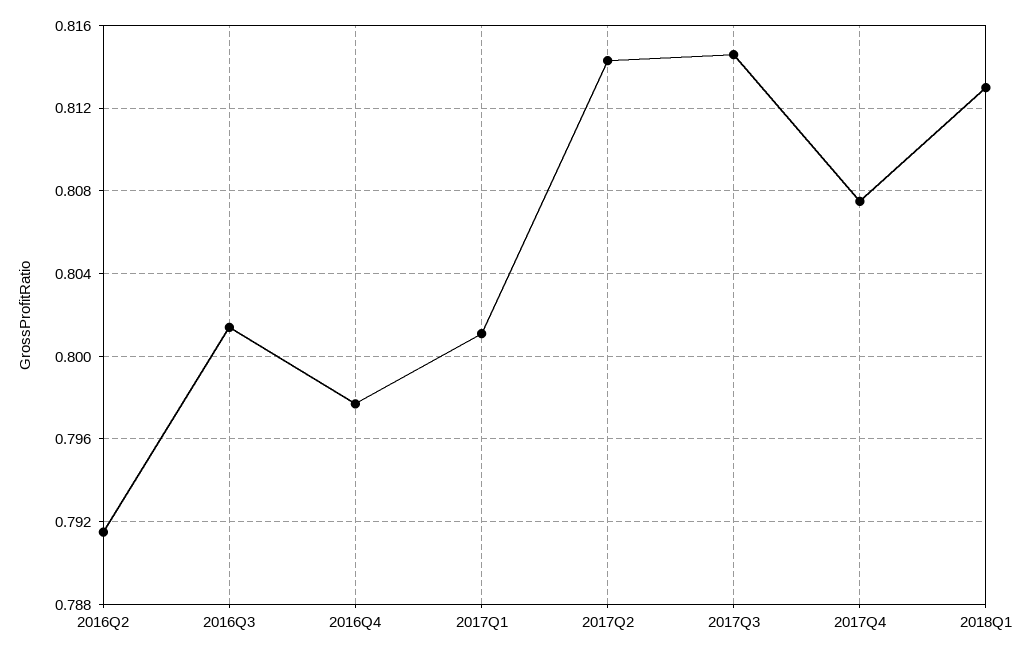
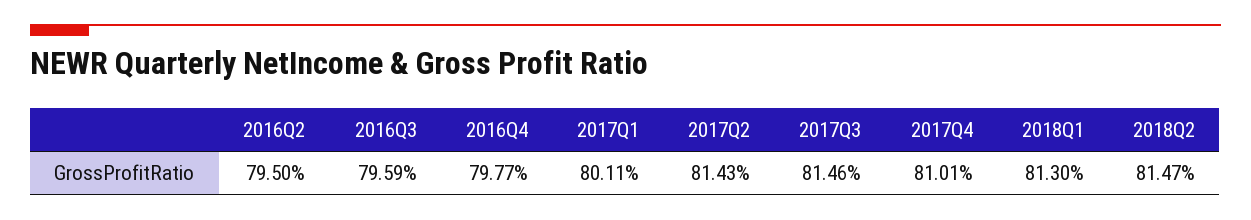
2016Q2: 0.7915 -> 0.795
2016Q3: 0.8015 -> 0.7959
2017Q4: 0.8075 -> 0.8101
2018Q2: none -> 0.8147

